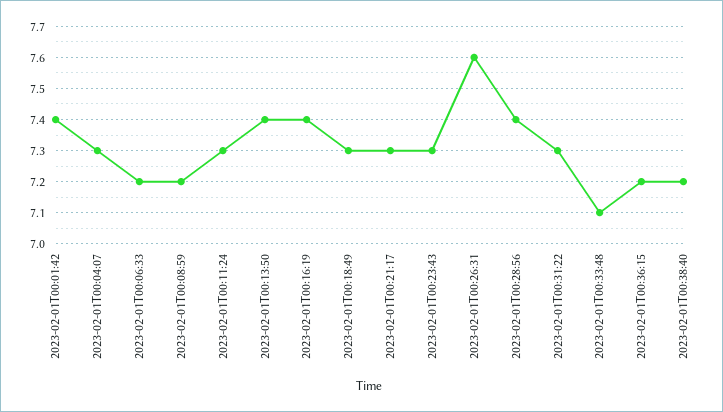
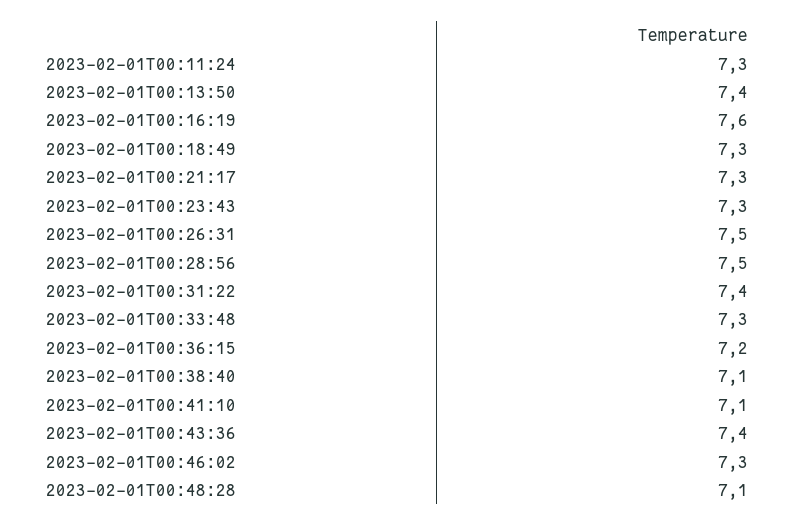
2023-02-01T00:01:42: 7.4 -> none
2023-02-01T00:04:07: 7.3 -> none
2023-02-01T00:06:33: 7.2 -> none
2023-02-01T00:08:59: 7.2 -> none
2023-02-01T00:16:19: 7.4 -> 7.6
2023-02-01T00:26:31: 7.6 -> 7.5
2023-02-01T00:28:56: 7.4 -> 7.5
2023-02-01T00:31:22: 7.3 -> 7.4
2023-02-01T00:33:48: 7.1 -> 7.3
2023-02-01T00:38:40: 7.2 -> 7.1
2023-02-01T00:41:10: none -> 7.1
2023-02-01T00:43:36: none -> 7.4
2023-02-01T00:46:02: none -> 7.3
2023-02-01T00:48:28: none -> 7.1

